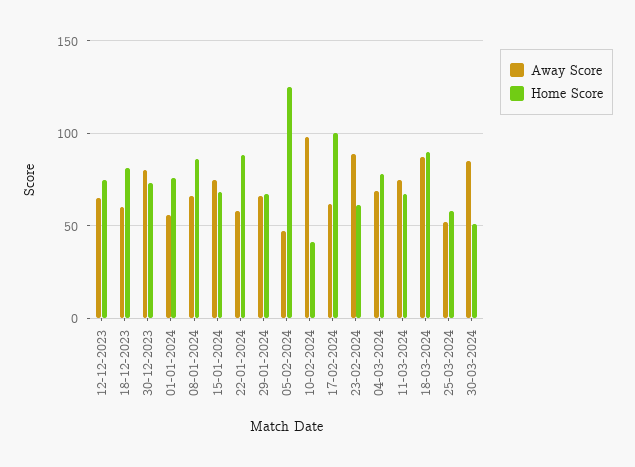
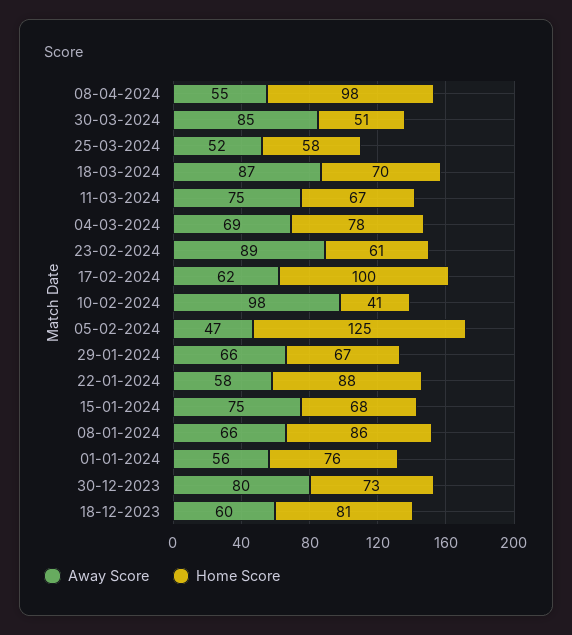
Away Score, 12-12-2023: 65 -> none
Home Score, 12-12-2023: 75 -> none
Home Score, 18-03-2024: 90 -> 70
Away Score, 08-04-2024: none -> 55
Home Score, 08-04-2024: none -> 98

